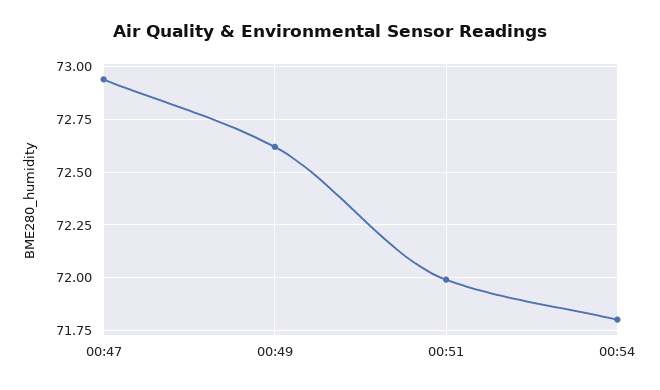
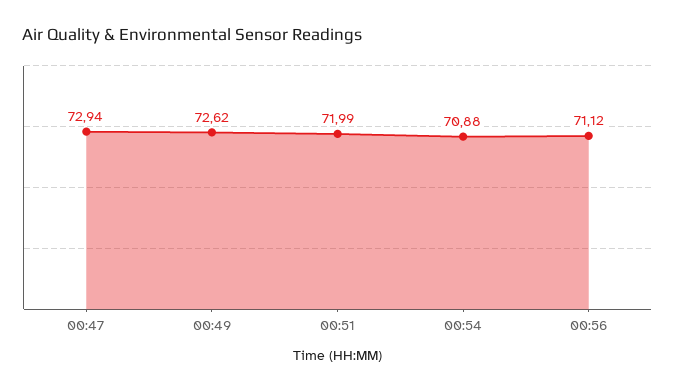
00:54: 71.8 -> 70.88
00:56: none -> 71.12

